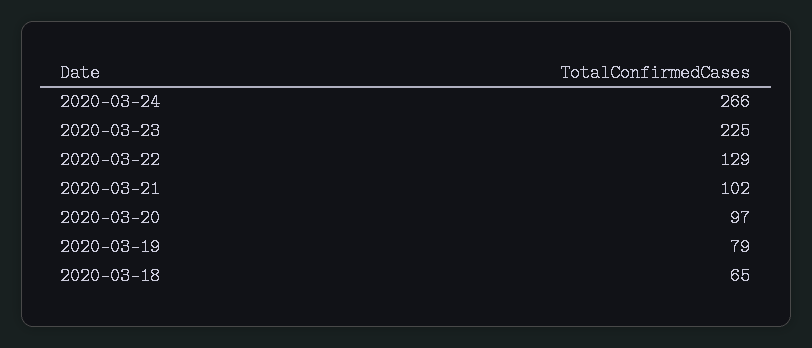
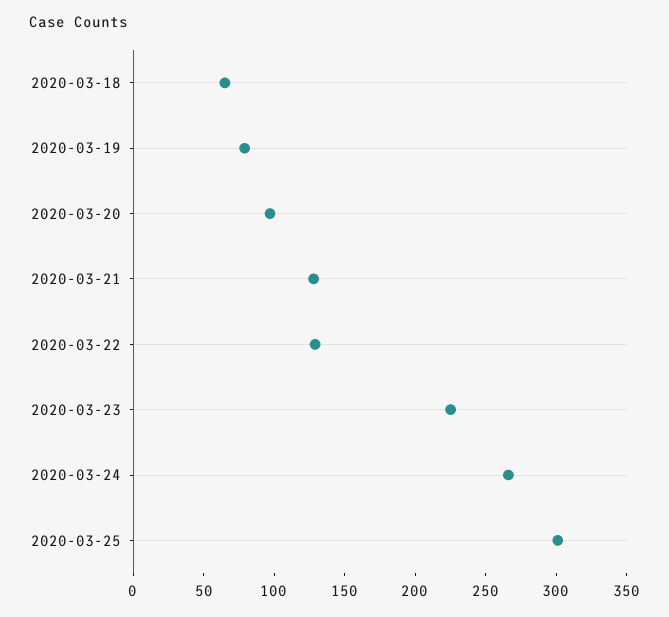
2020-03-21: 102 -> 130
2020-03-25: none -> 300

